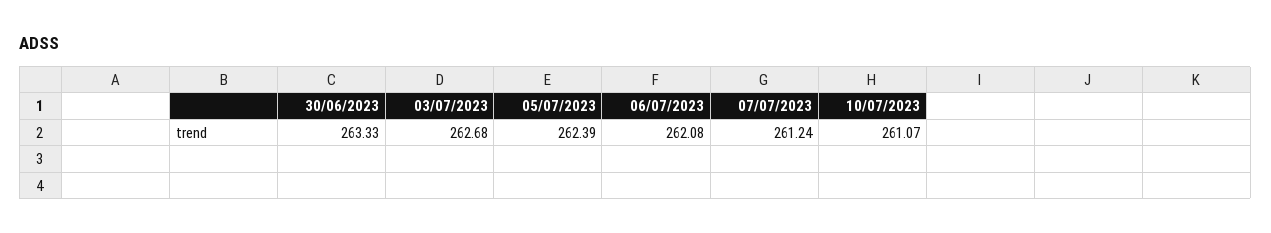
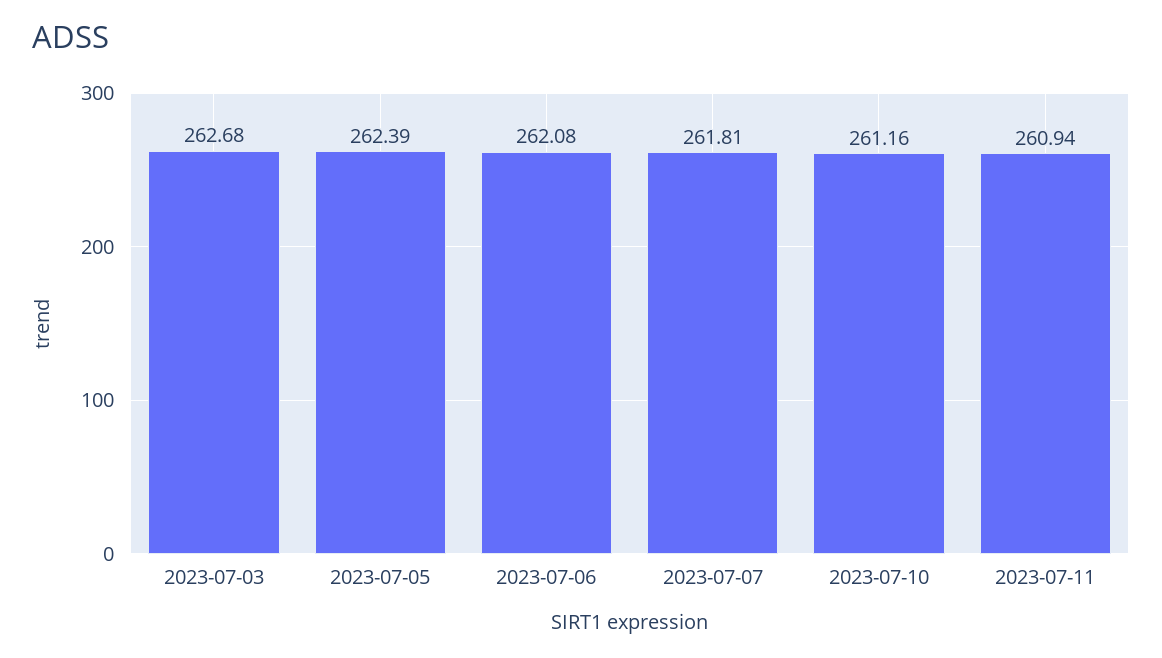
30/06/2023: 263.33 -> none
07/07/2023: 261.24 -> 261.81
10/07/2023: 261.07 -> 261.16
2023-07-11: none -> 260.94

